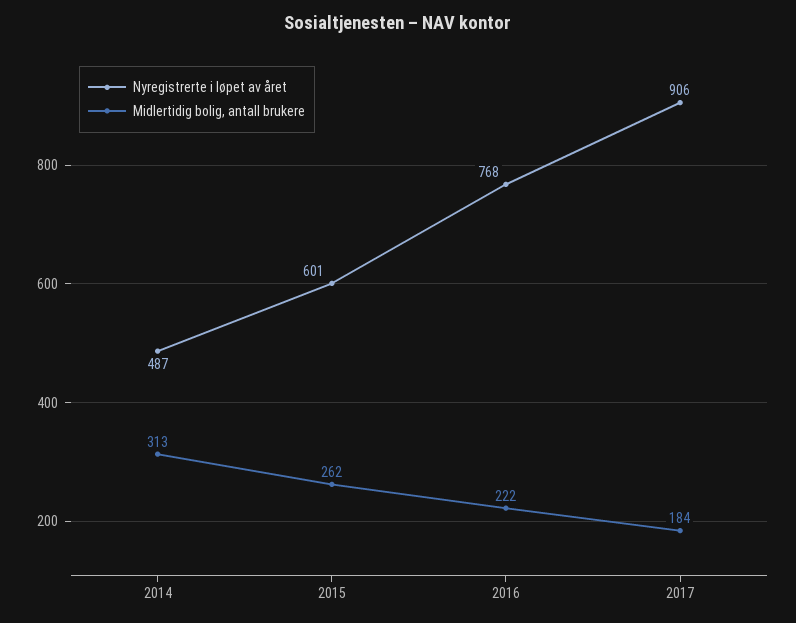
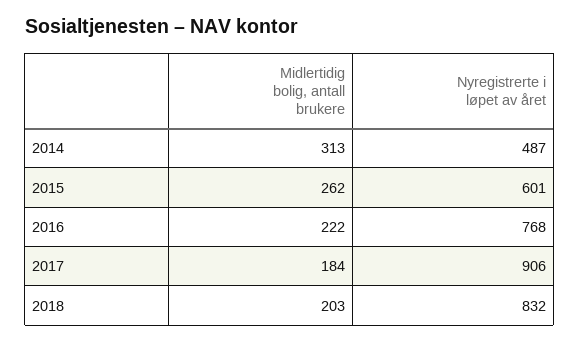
Midlertidig bolig, antall brukere, 2018: none -> 203
Nyregistrerte i løpet av året, 2018: none -> 832

